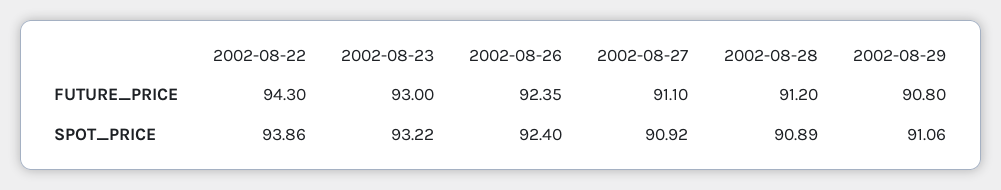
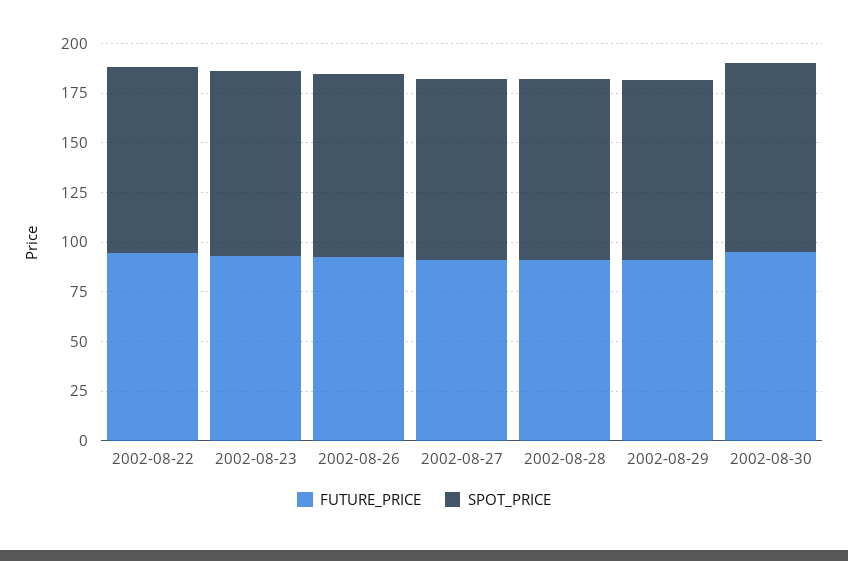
FUTURE_PRICE, 2002-08-30: none -> 95
SPOT_PRICE, 2002-08-30: none -> 95

